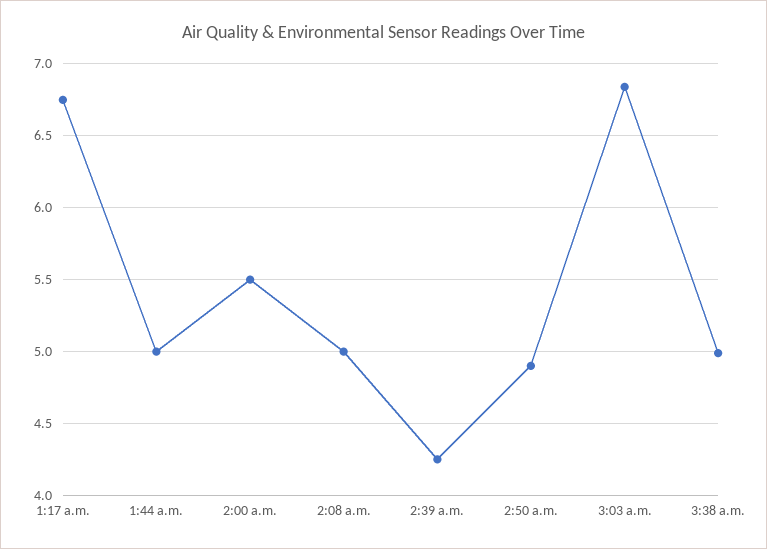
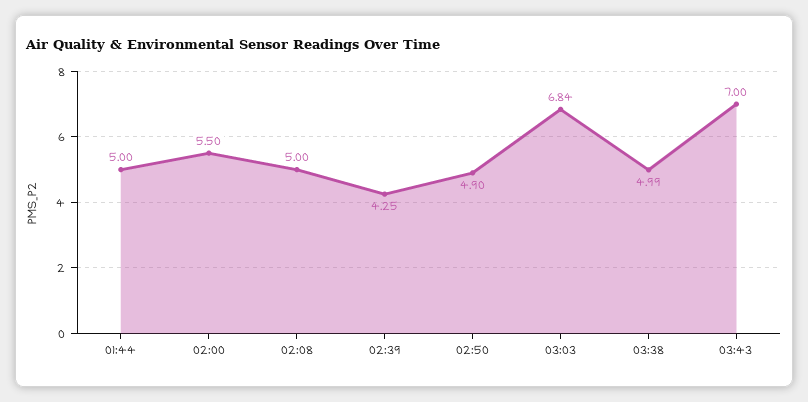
1:17 a.m.: 6.75 -> none
03:43: none -> 7

